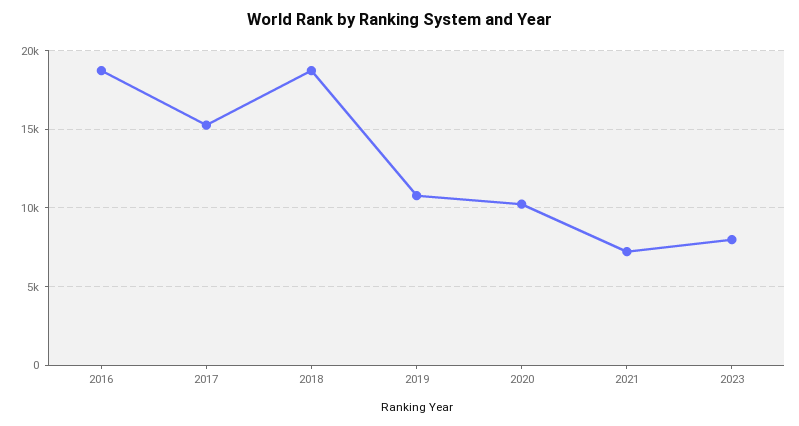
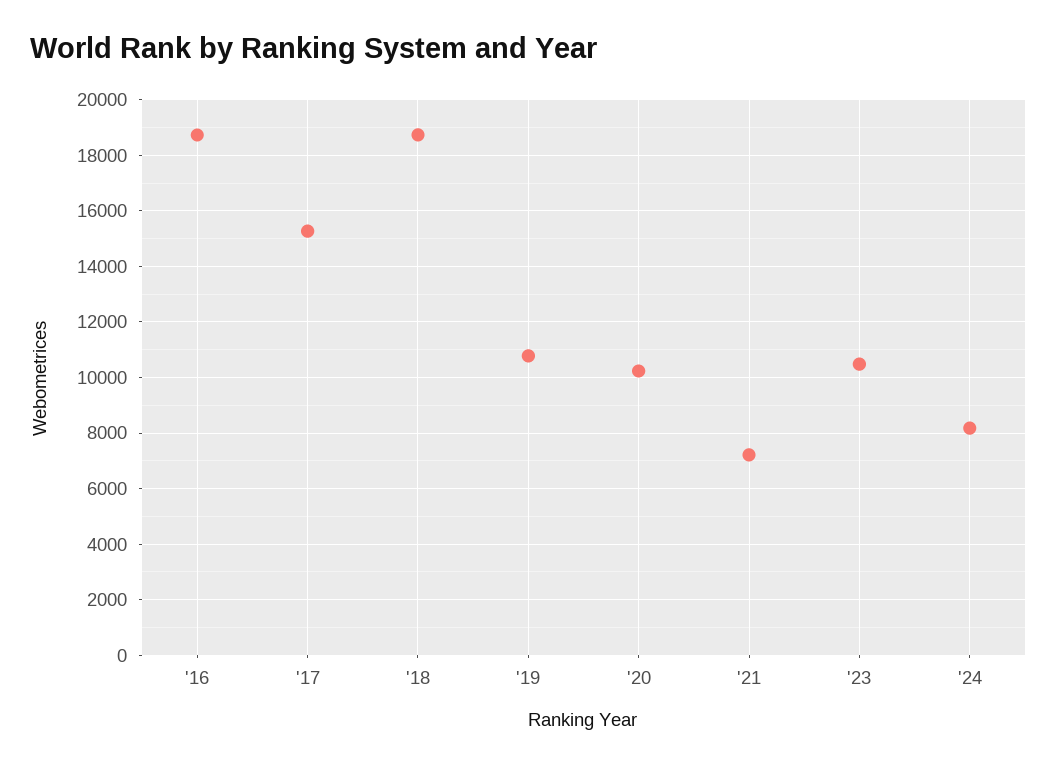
2023: 8000 -> 10500
'24: none -> 8250

